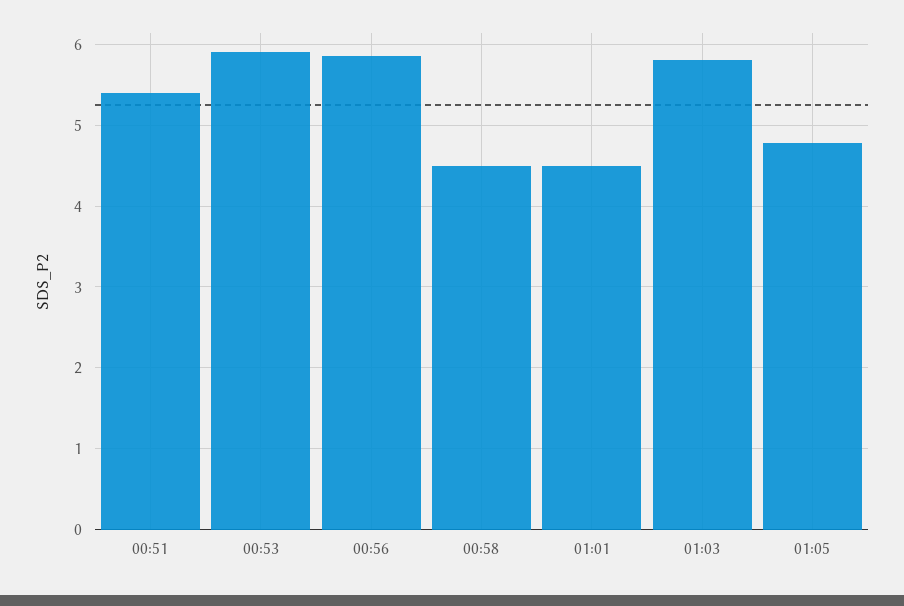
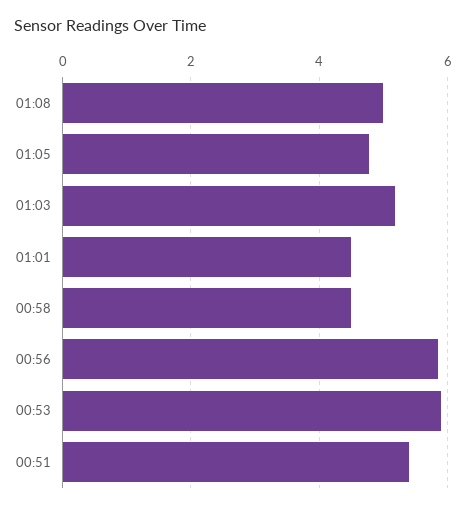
01:03: 5.8 -> 5.2
01:08: none -> 5

